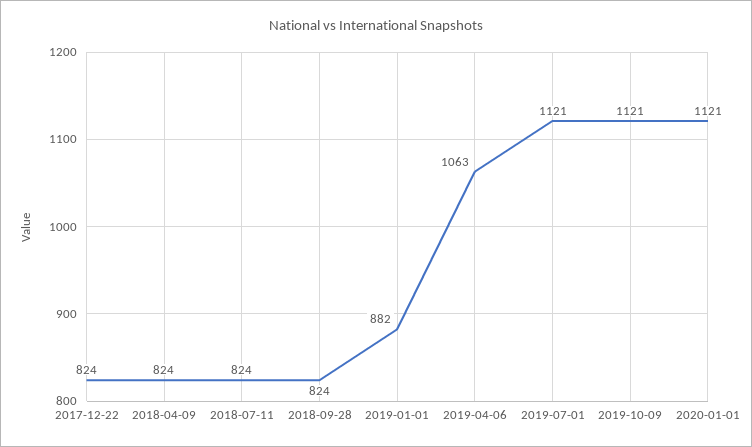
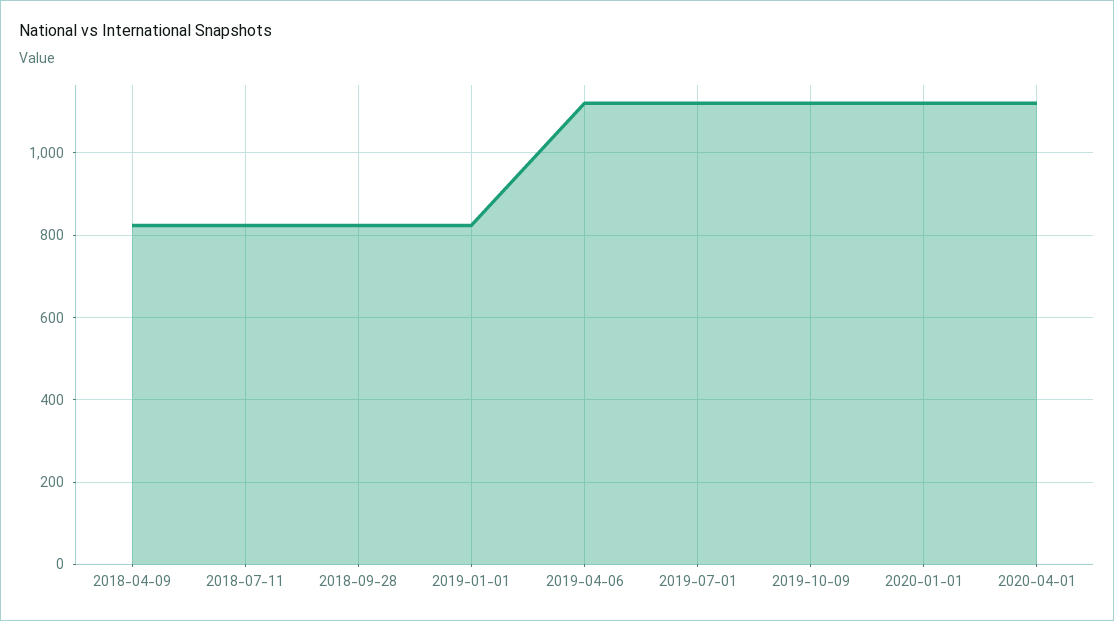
2017-12-22: 824 -> none
2019-01-01: 882 -> 820
2019-04-06: 1063 -> 1120
2020-04-01: none -> 1120

